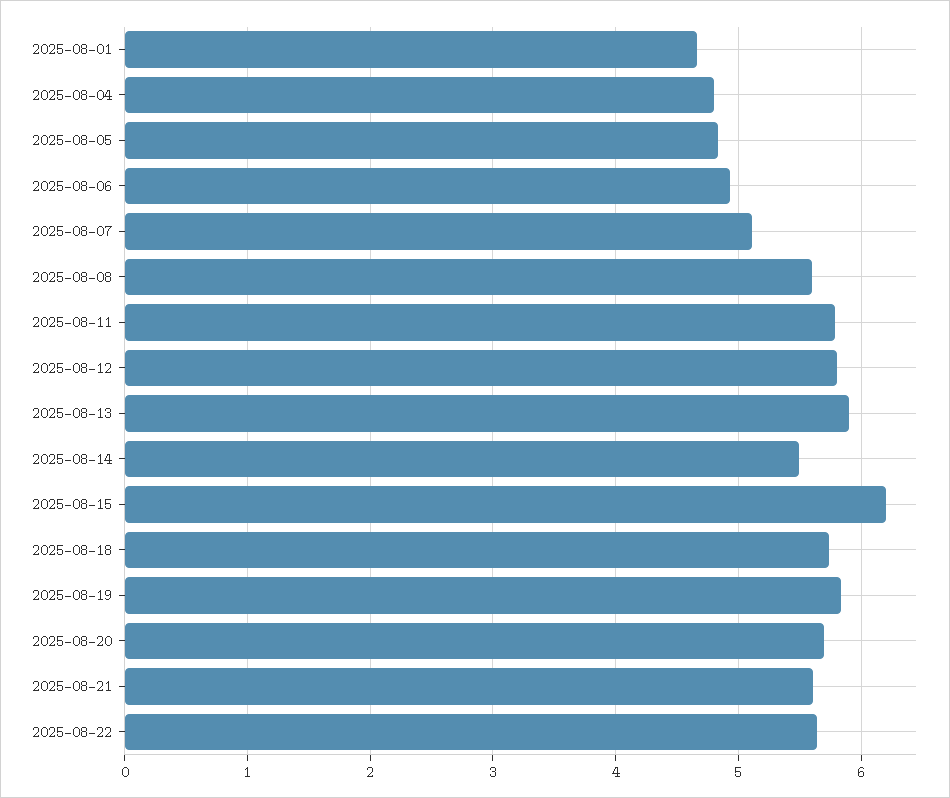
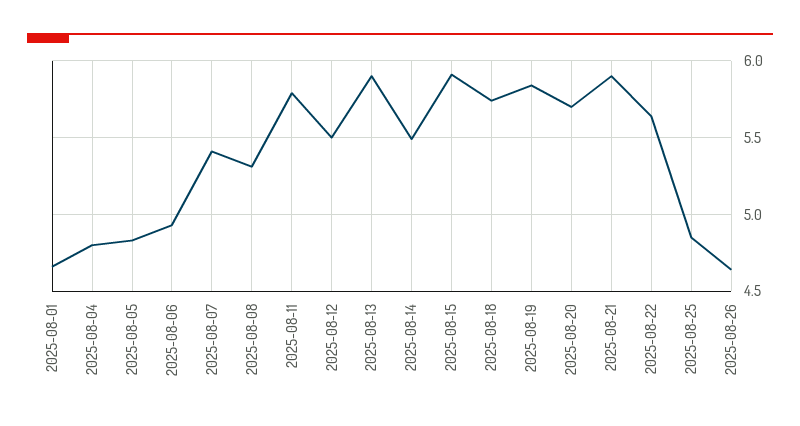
2025-08-07: 5.1 -> 5.4
2025-08-08: 5.6 -> 5.3
2025-08-12: 5.8 -> 5.5
2025-08-15: 6.2 -> 5.9
2025-08-21: 5.6 -> 5.9
2025-08-25: none -> 4.85
2025-08-26: none -> 4.65

